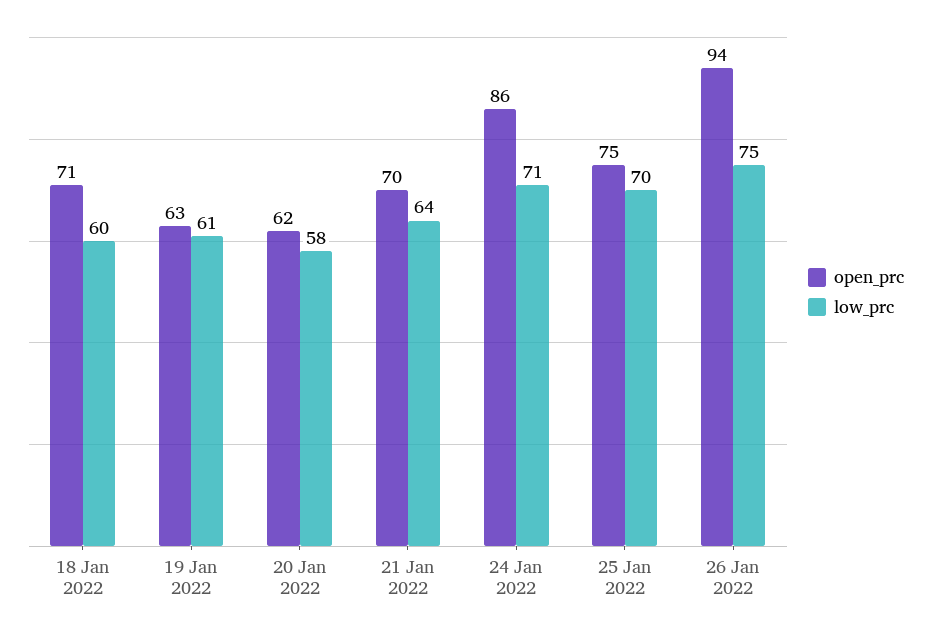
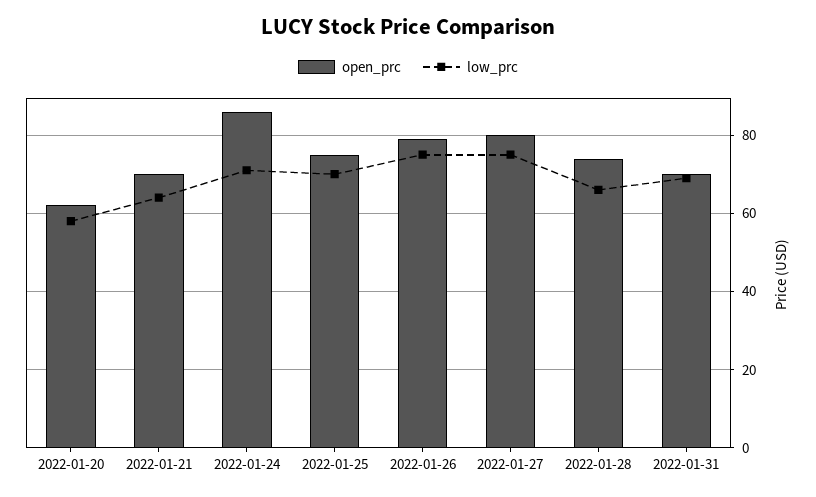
open_prc, 18 Jan 2022: 71 -> none
low_prc, 18 Jan 2022: 60 -> none
open_prc, 19 Jan 2022: 63 -> none
low_prc, 19 Jan 2022: 61 -> none
open_prc, 26 Jan 2022: 94 -> 80
open_prc, 2022-01-27: none -> 80
low_prc, 2022-01-27: none -> 75
open_prc, 2022-01-28: none -> 75
low_prc, 2022-01-28: none -> 65
open_prc, 2022-01-31: none -> 70
low_prc, 2022-01-31: none -> 70

